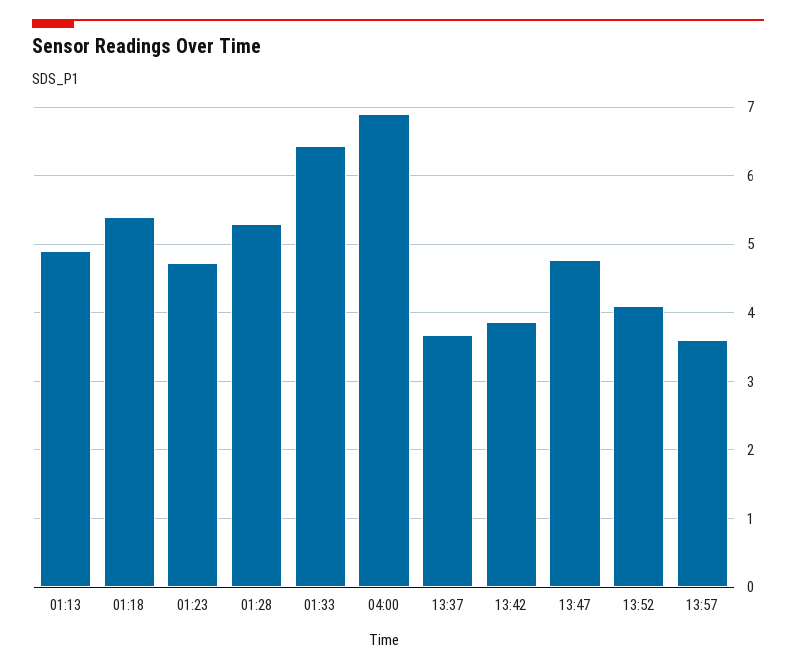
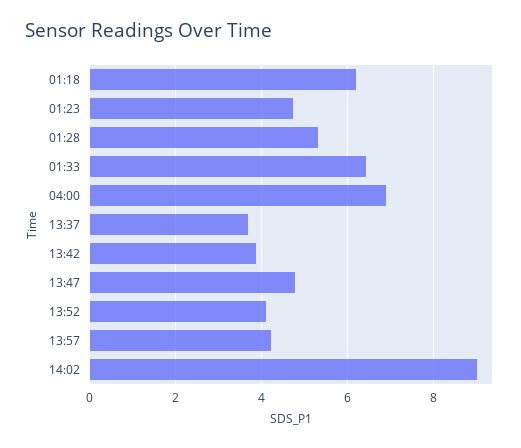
01:13: 4.9 -> none
01:18: 5.4 -> 6.2
13:57: 3.6 -> 4.2
14:02: none -> 9

